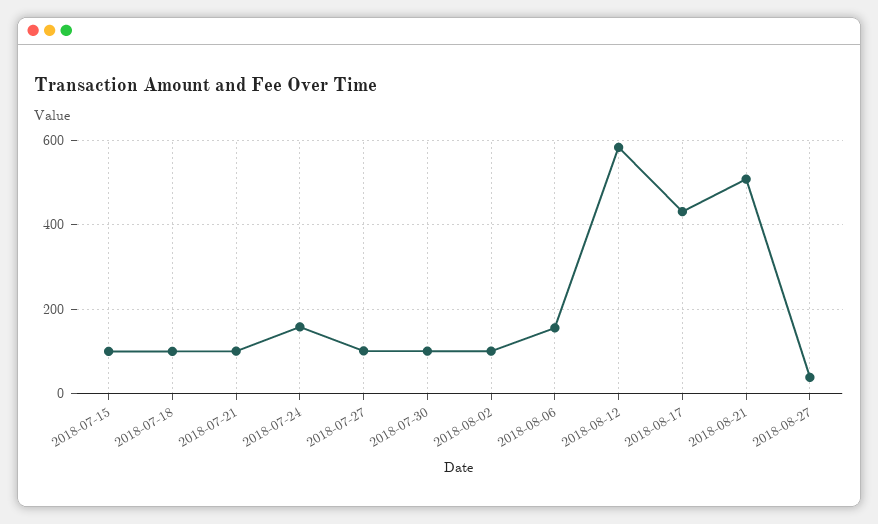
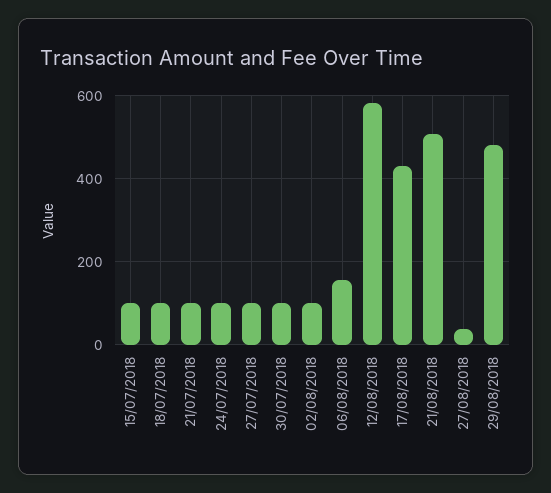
2018-07-24: 160 -> 100
29/08/2018: none -> 480

